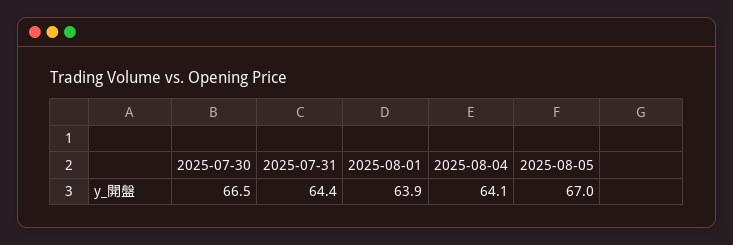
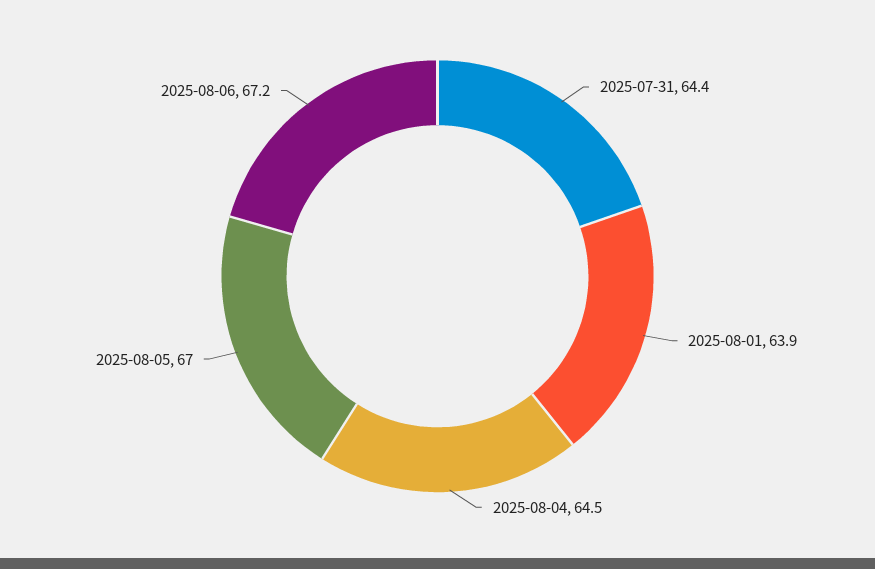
2025-07-30: 66.5 -> none
2025-08-04: 64.1 -> 64.5
2025-08-06: none -> 67.2

